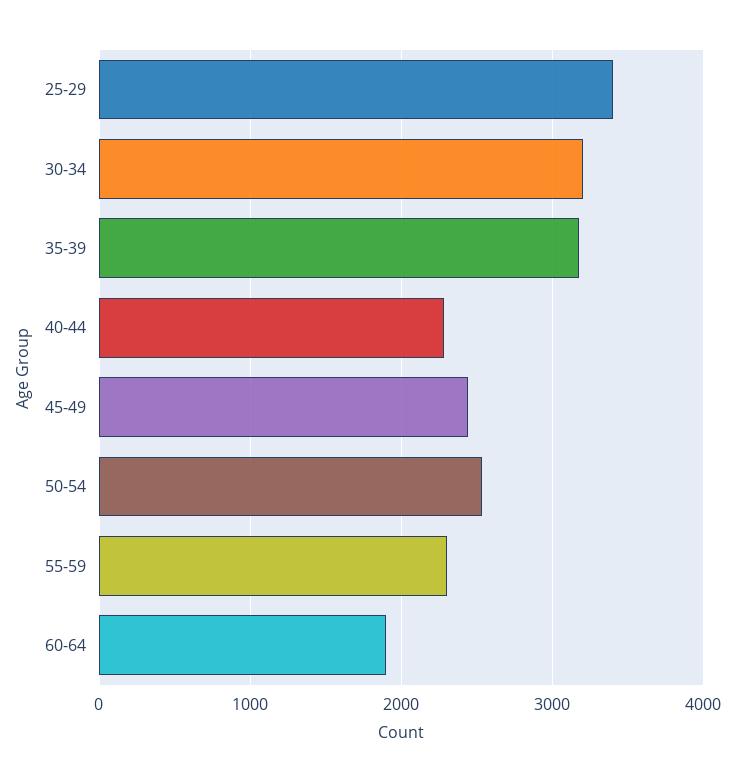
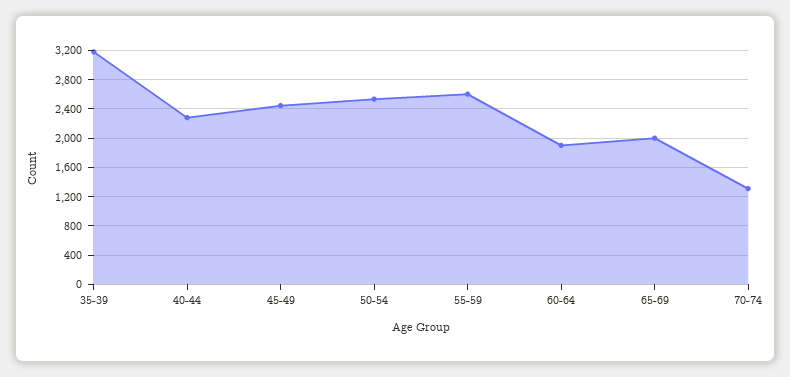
25-29: 3400 -> none
30-34: 3200 -> none
55-59: 2300 -> 2600
65-69: none -> 2000
70-74: none -> 1300

